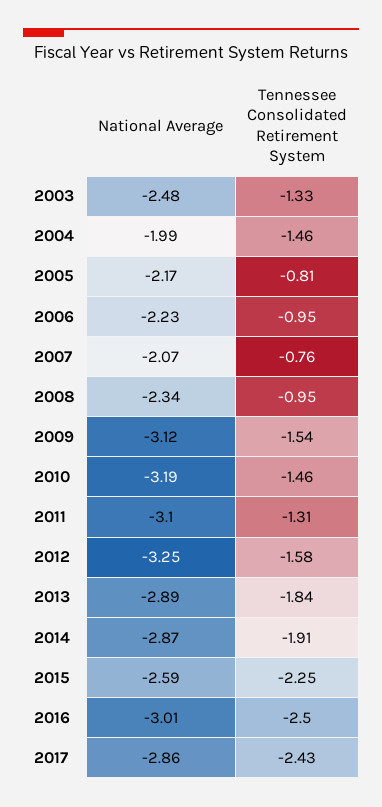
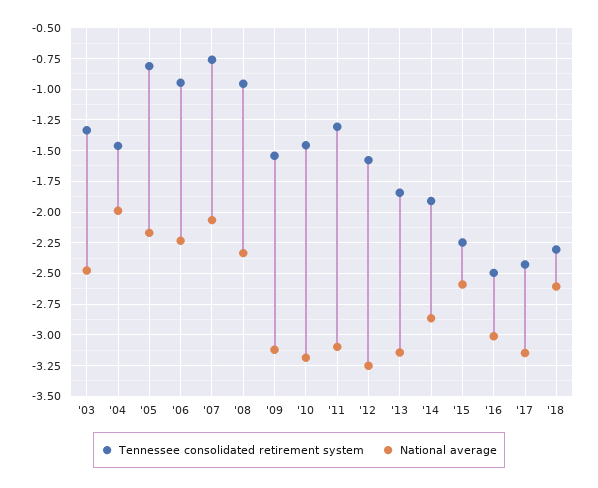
National Average, 2013: -2.89 -> -3.15
National Average, 2017: -2.86 -> -3.15
Tennessee Consolidated Retirement System, '18: none -> -2.3
National Average, '18: none -> -2.6

